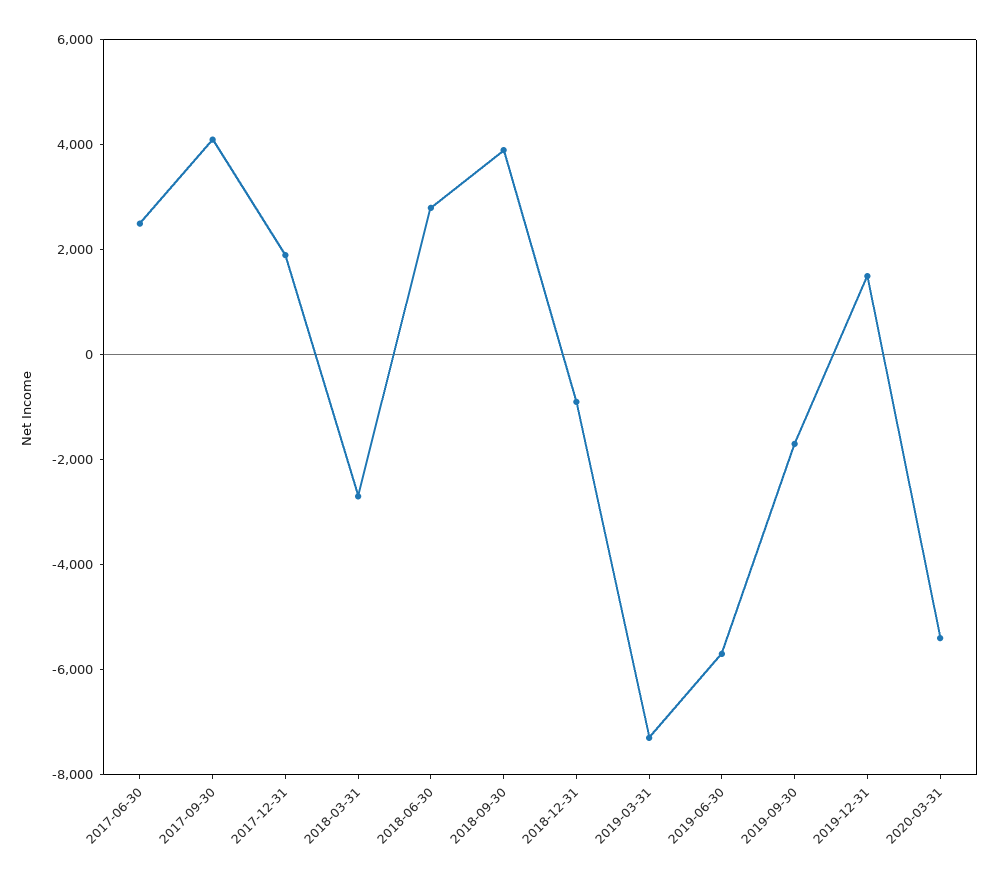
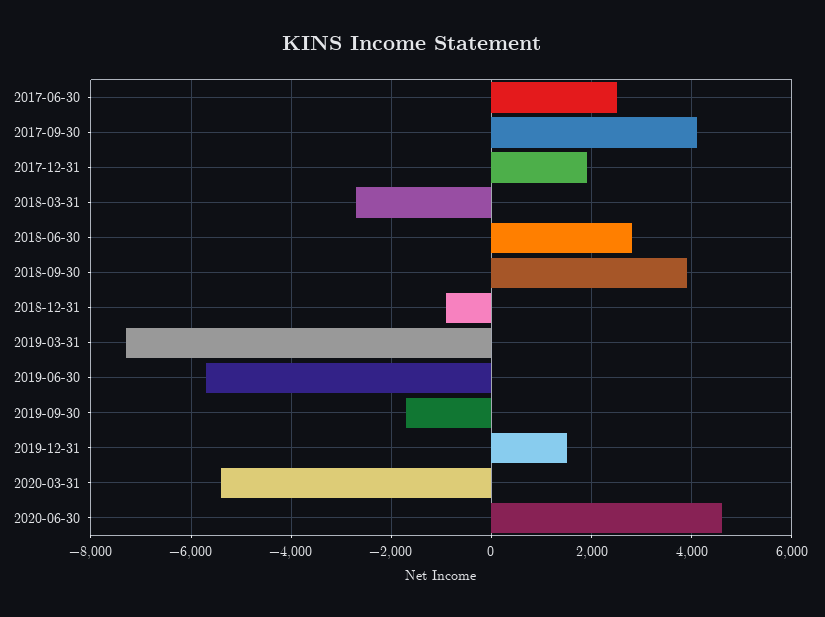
2020-06-30: none -> 4600

